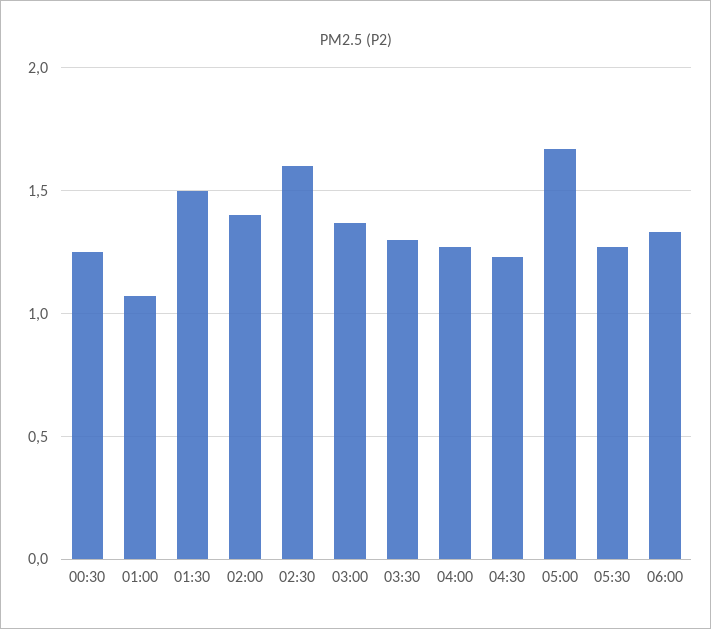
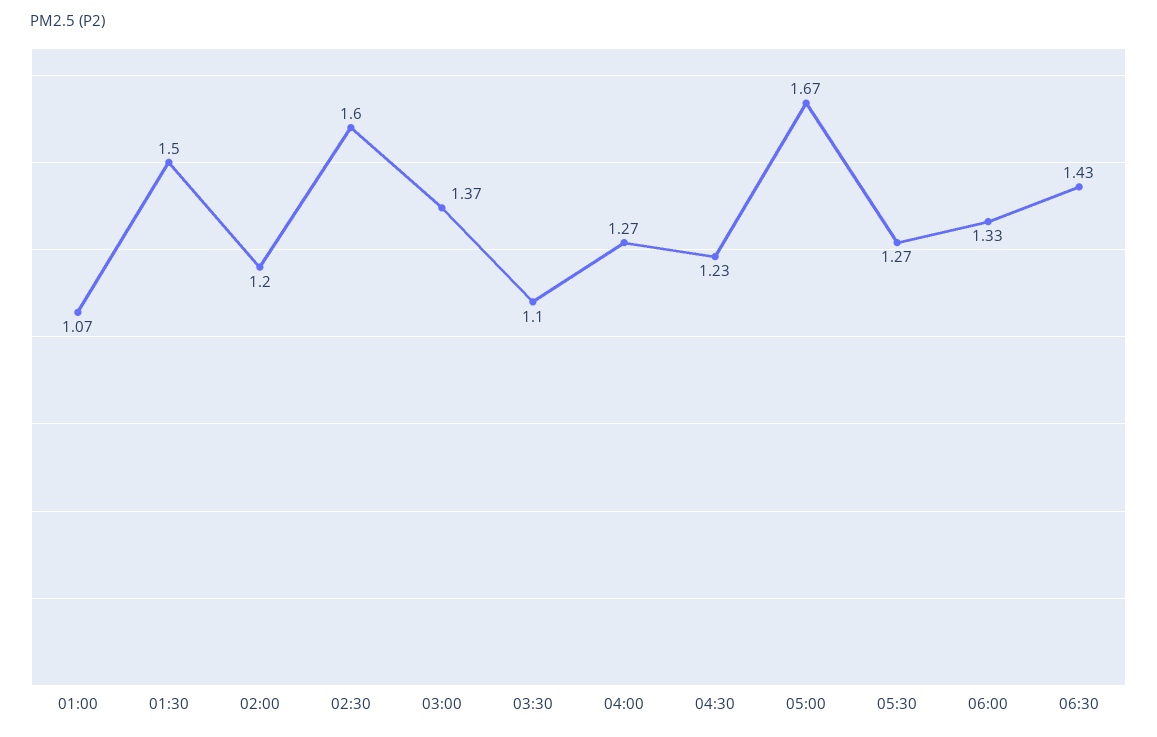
00:30: 1.25 -> none
02:00: 1.4 -> 1.2
03:30: 1.3 -> 1.1
06:30: none -> 1.43

